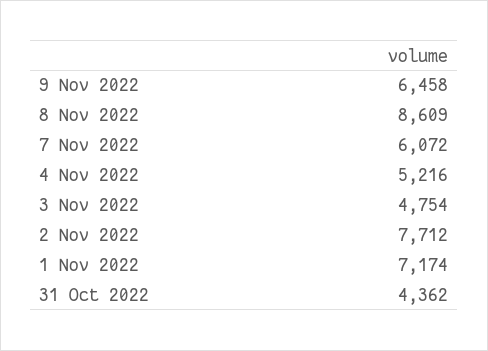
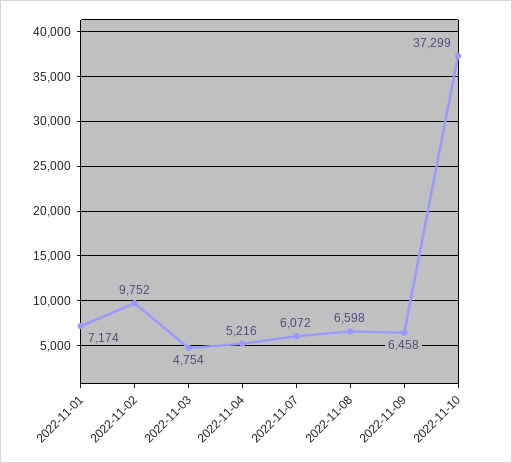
8 Nov 2022: 8609 -> 6598
2 Nov 2022: 7712 -> 9752
31 Oct 2022: 4362 -> none
2022-11-10: none -> 37299

